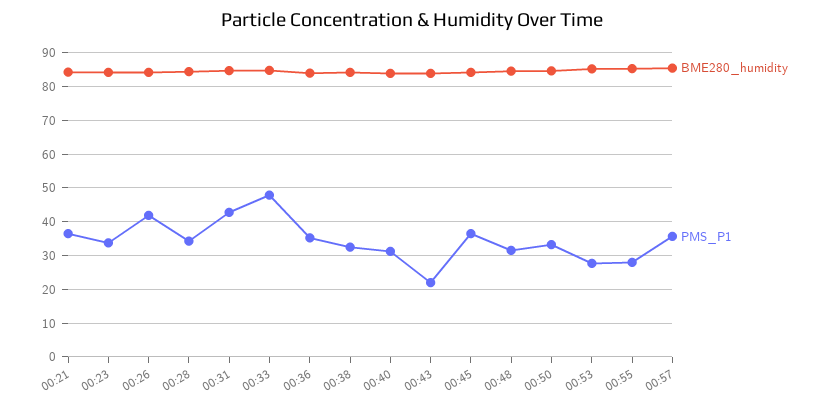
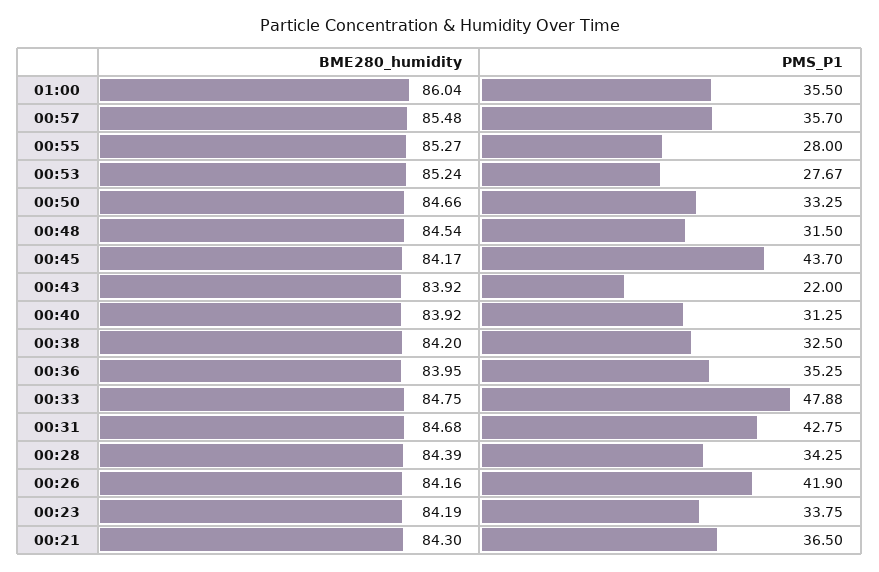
PMS_P1, 00:45: 36 -> 43.7
BME280_humidity, 01:00: none -> 86.04
PMS_P1, 01:00: none -> 35.5

